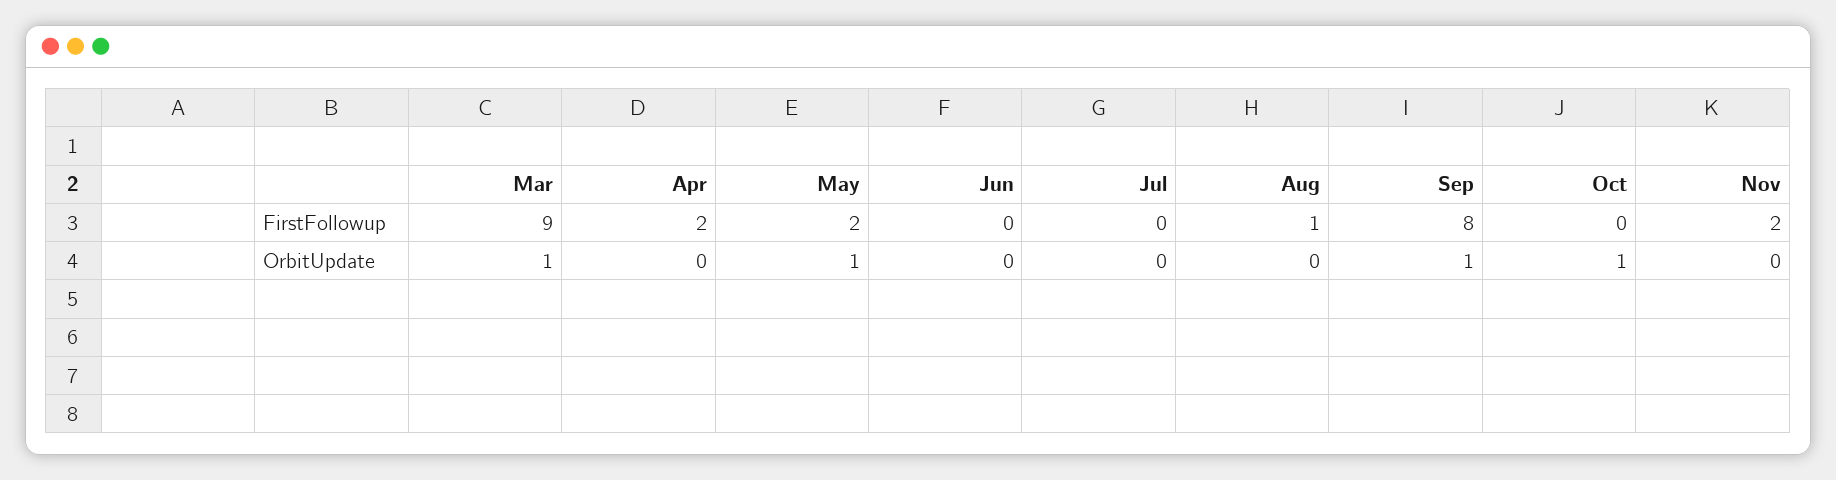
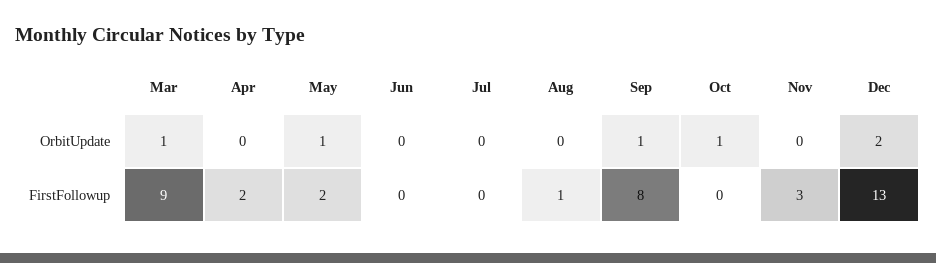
Nov, FirstFollowup: 2 -> 3
Dec, OrbitUpdate: none -> 2
Dec, FirstFollowup: none -> 13

